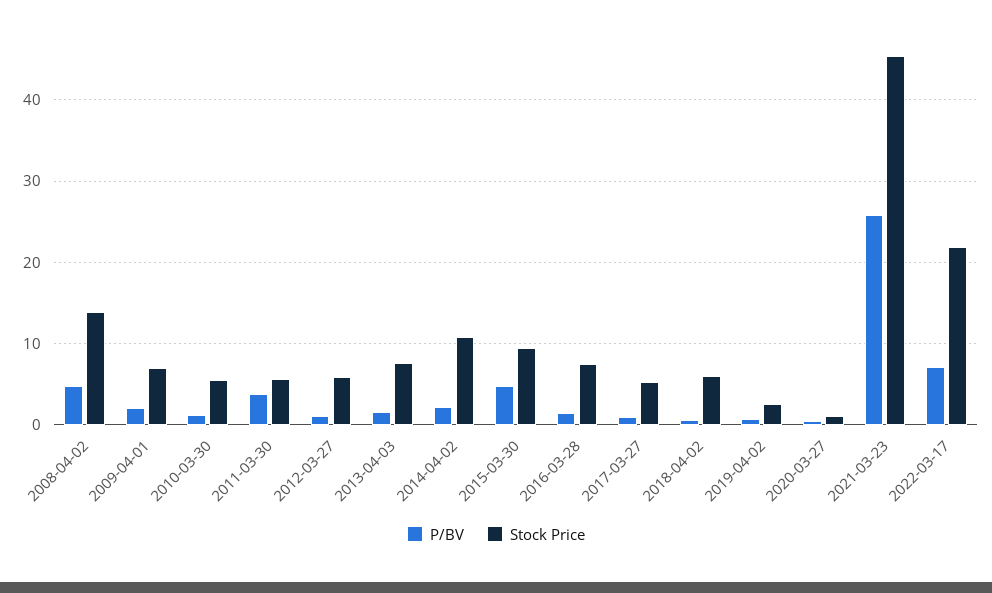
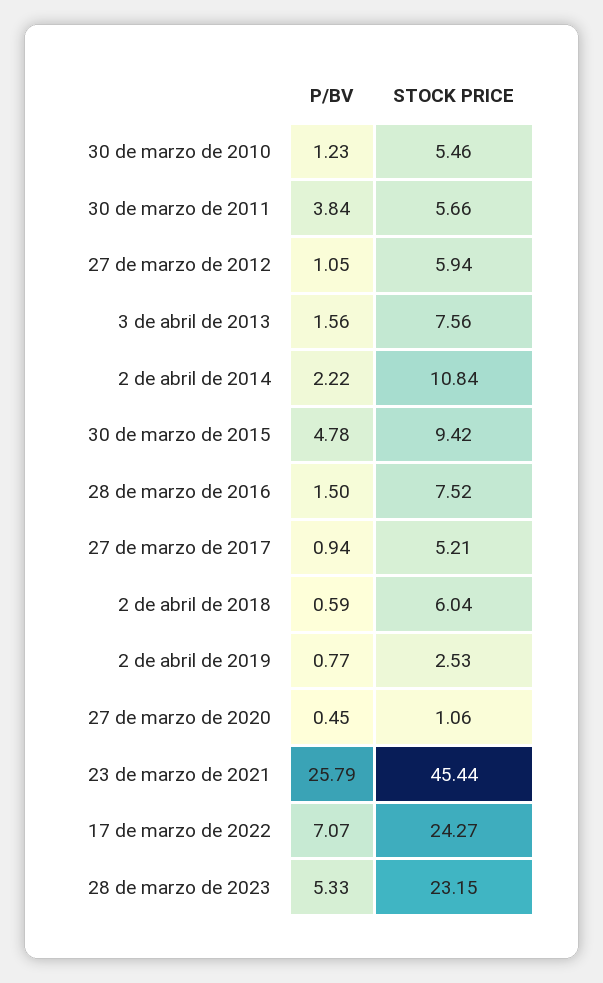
P/BV, 2008-04-02: 5 -> none
Stock Price, 2008-04-02: 14 -> none
P/BV, 2009-04-01: 2 -> none
Stock Price, 2009-04-01: 7 -> none
Stock Price, 2022-03-17: 22 -> 24.27
P/BV, 28 de marzo de 2023: none -> 5.33
Stock Price, 28 de marzo de 2023: none -> 23.15

